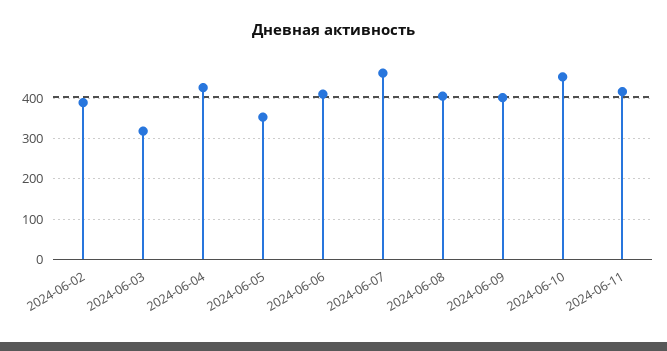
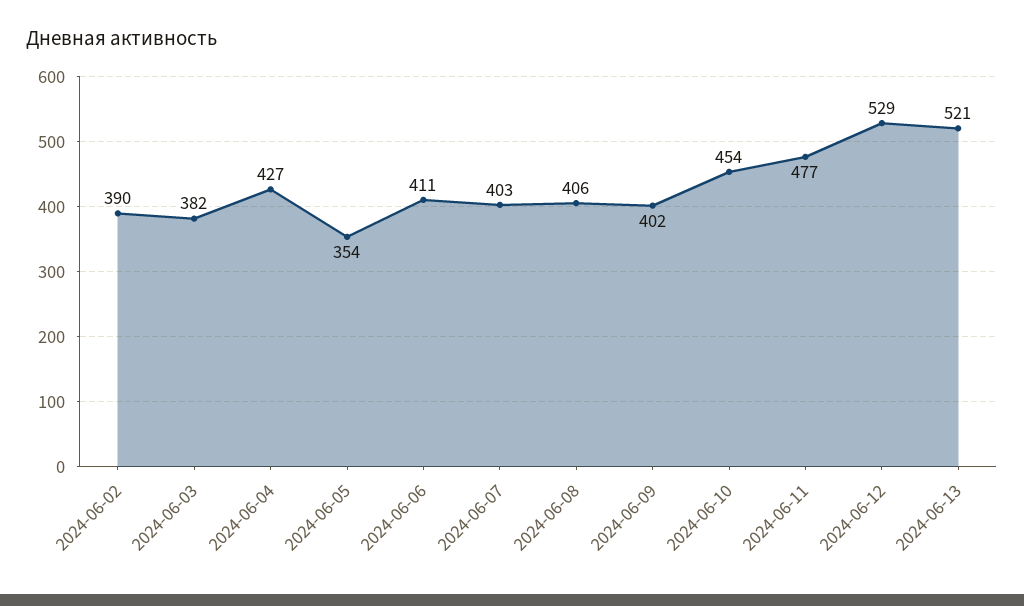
2024-06-03: 320 -> 382
2024-06-07: 460 -> 403
2024-06-11: 420 -> 477
2024-06-12: none -> 529
2024-06-13: none -> 521

